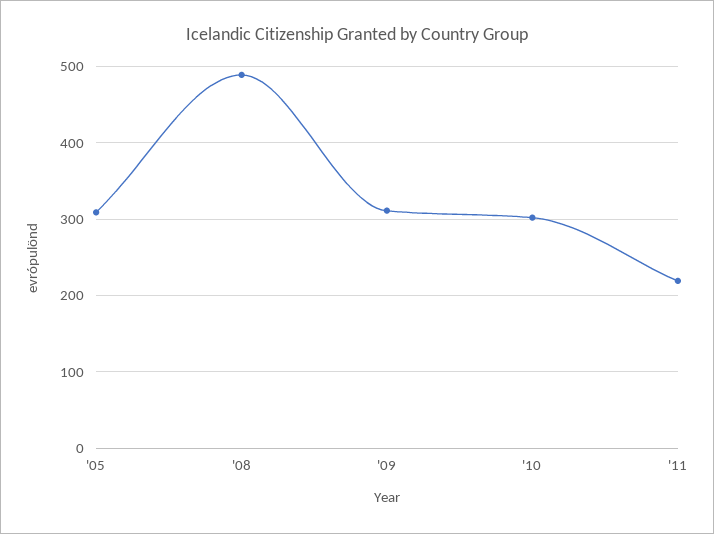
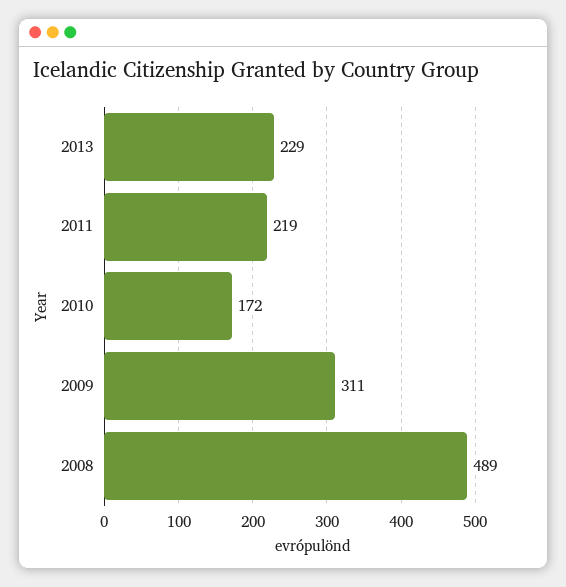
'05: 310 -> none
'10: 300 -> 172
2013: none -> 229

